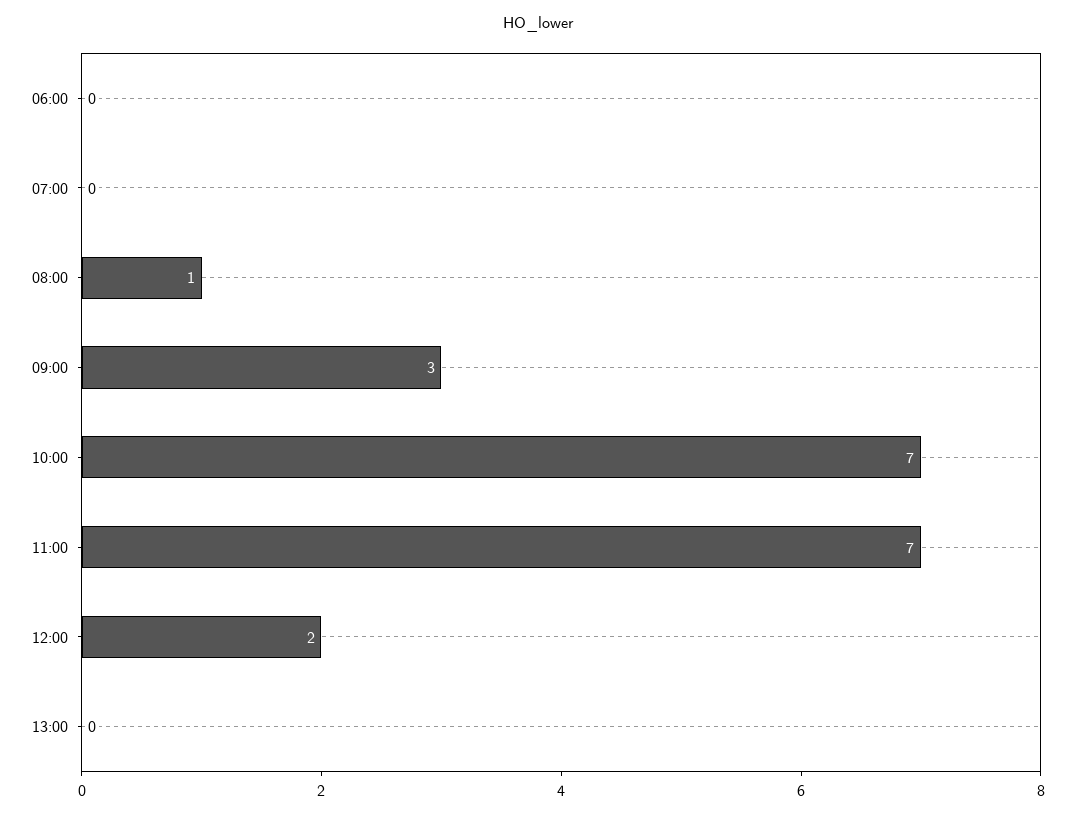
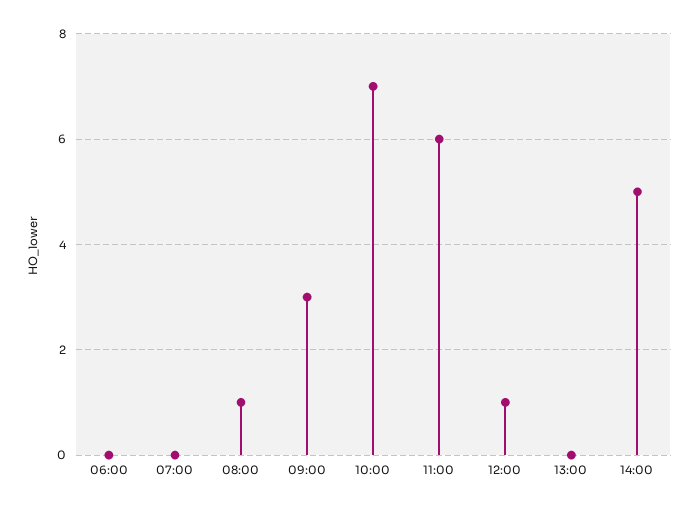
11:00: 7 -> 6
12:00: 2 -> 1
14:00: none -> 5

